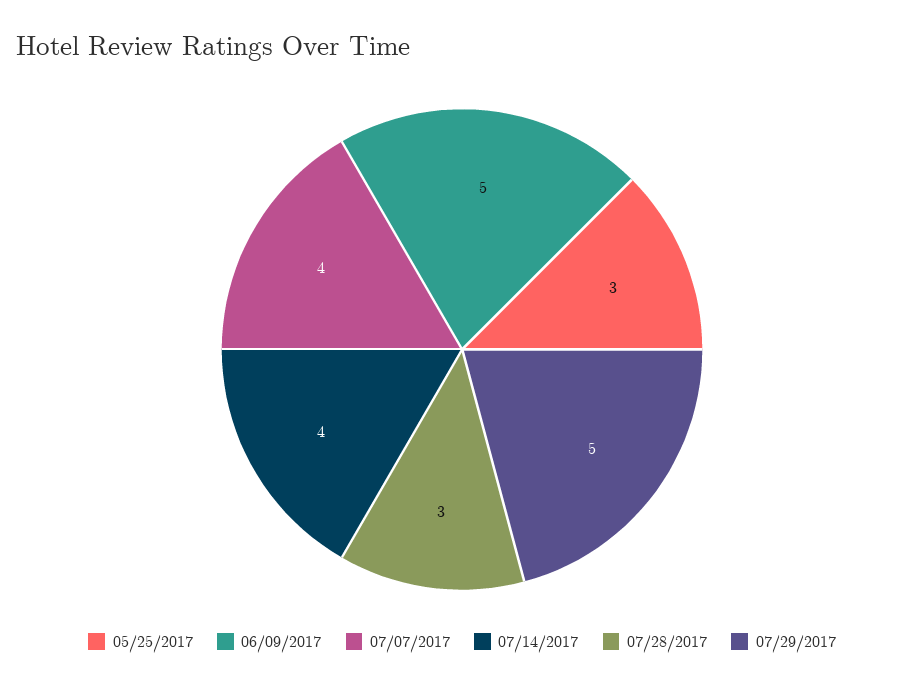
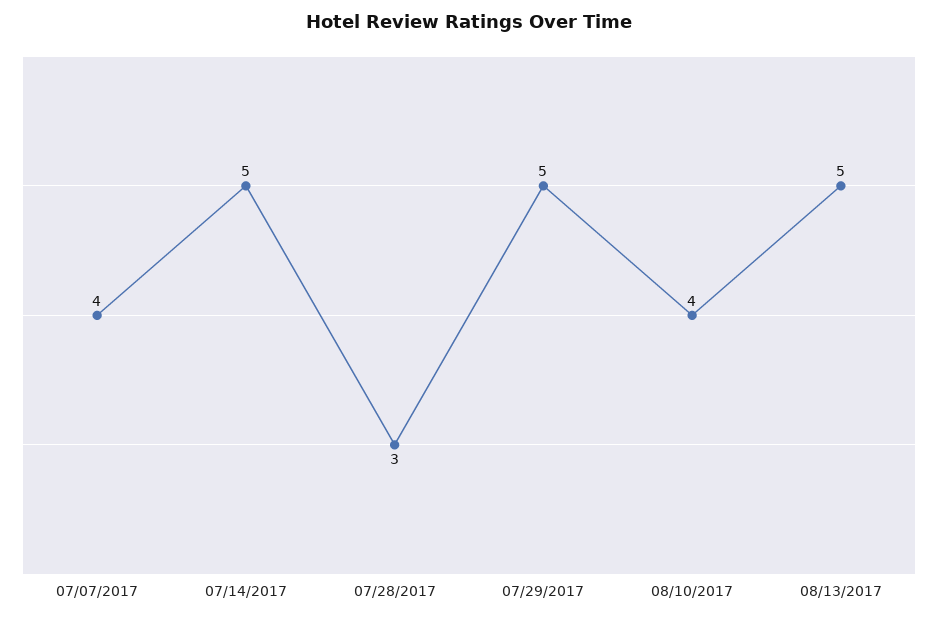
05/25/2017: 3 -> none
06/09/2017: 5 -> none
07/14/2017: 4 -> 5
08/10/2017: none -> 4
08/13/2017: none -> 5

